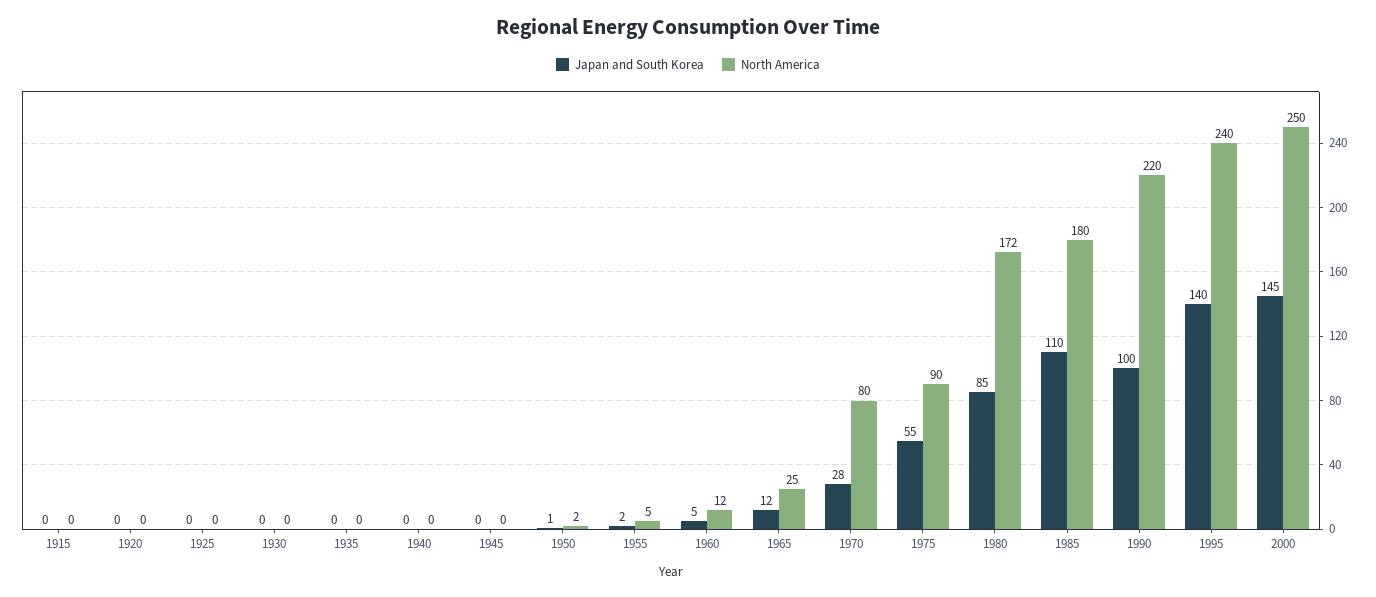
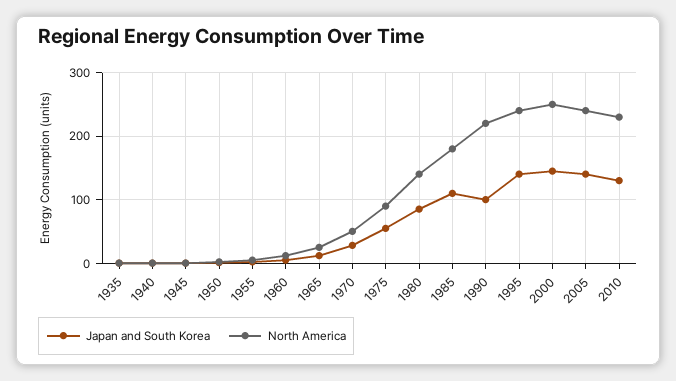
Japan and South Korea, 1915: 0 -> none
North America, 1915: 0 -> none
Japan and South Korea, 1920: 0 -> none
North America, 1920: 0 -> none
Japan and South Korea, 1925: 0 -> none
North America, 1925: 0 -> none
Japan and South Korea, 1930: 0 -> none
North America, 1930: 0 -> none
North America, 1970: 80 -> 50
North America, 1980: 172 -> 140
Japan and South Korea, 2005: none -> 140
North America, 2005: none -> 240
Japan and South Korea, 2010: none -> 130
North America, 2010: none -> 230

